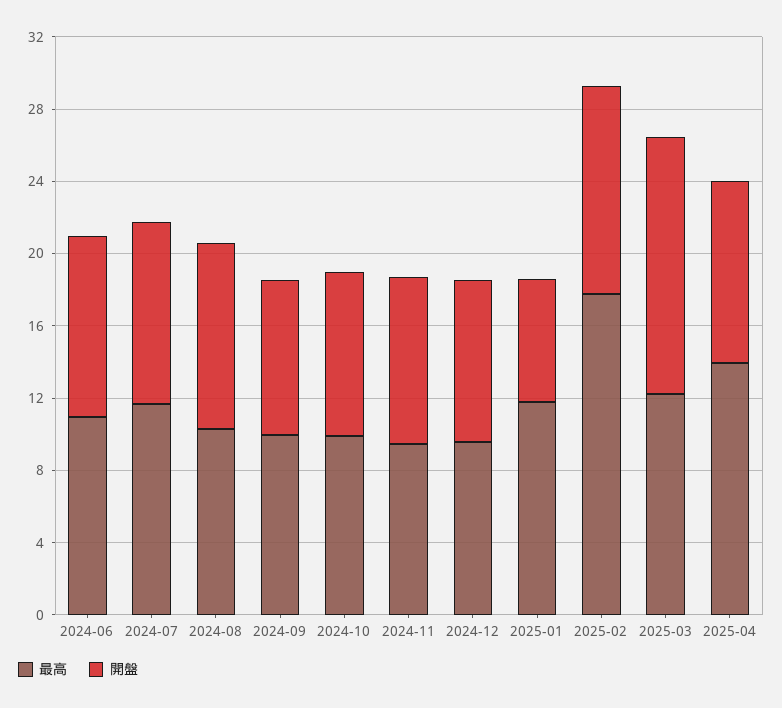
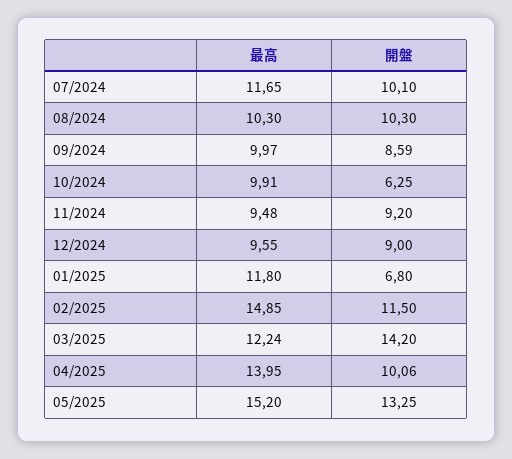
最高, 2024-06: 11 -> none
開盤, 2024-06: 10 -> none
開盤, 2024-10: 9 -> 6.25
最高, 2025-02: 18 -> 14.85
最高, 05/2025: none -> 15.2
開盤, 05/2025: none -> 13.25

